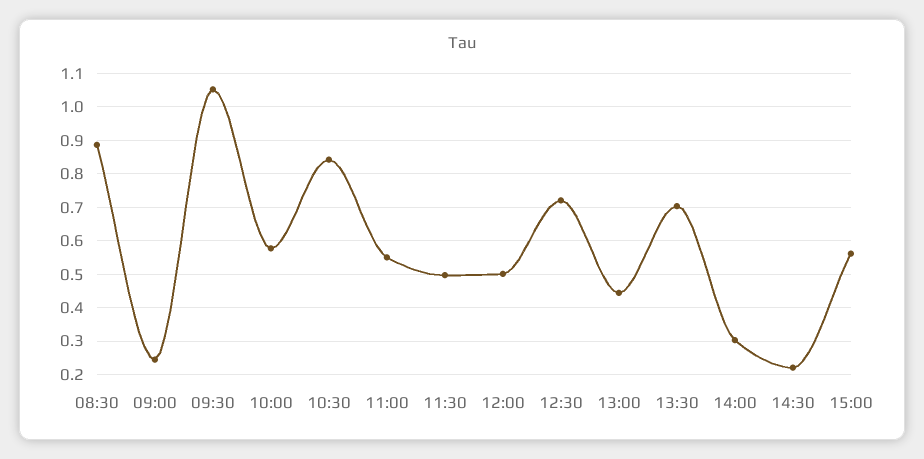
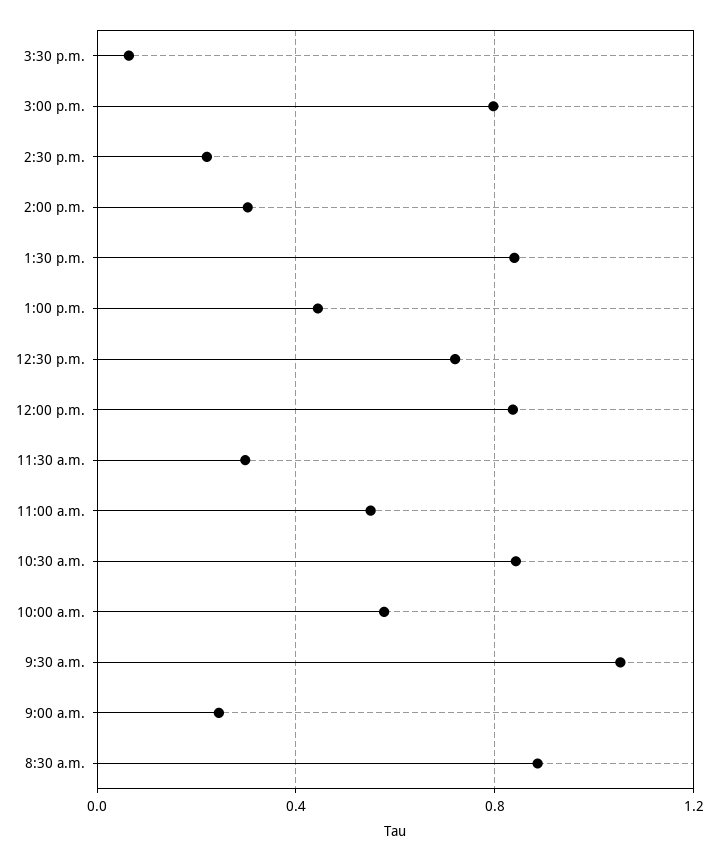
11:30: 0.5 -> 0.3
12:00: 0.5 -> 0.85
13:30: 0.7 -> 0.85
15:00: 0.56 -> 0.8
3:30 p.m.: none -> 0.05

